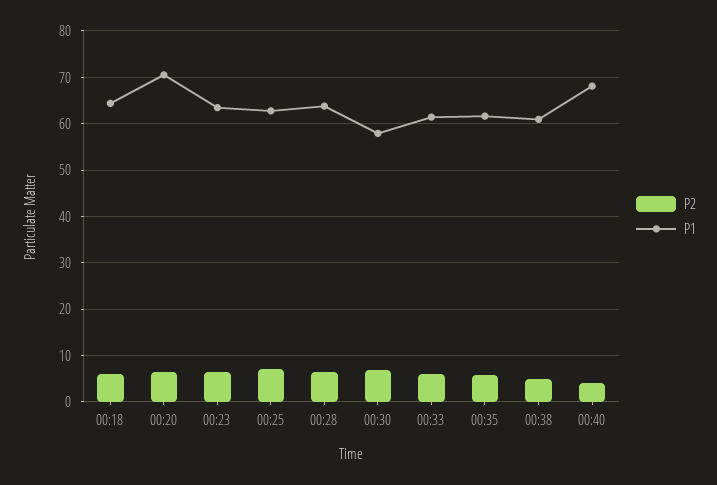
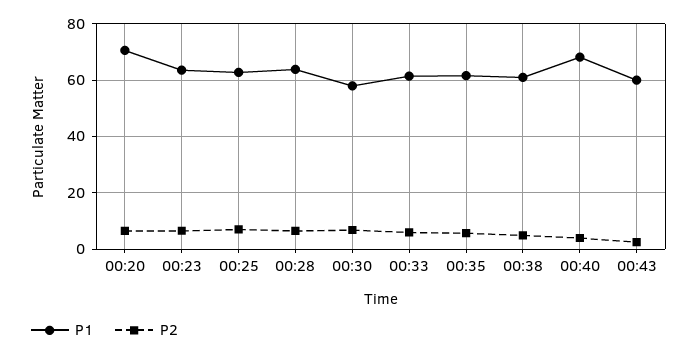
P2, 00:18: 6 -> none
P1, 00:18: 64 -> none
P1, 00:43: none -> 60
P2, 00:43: none -> 2.5

